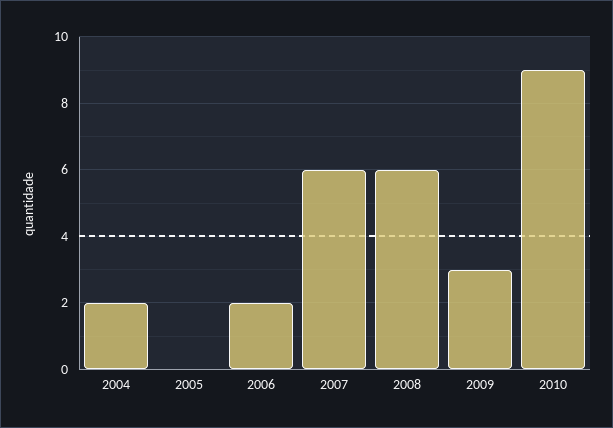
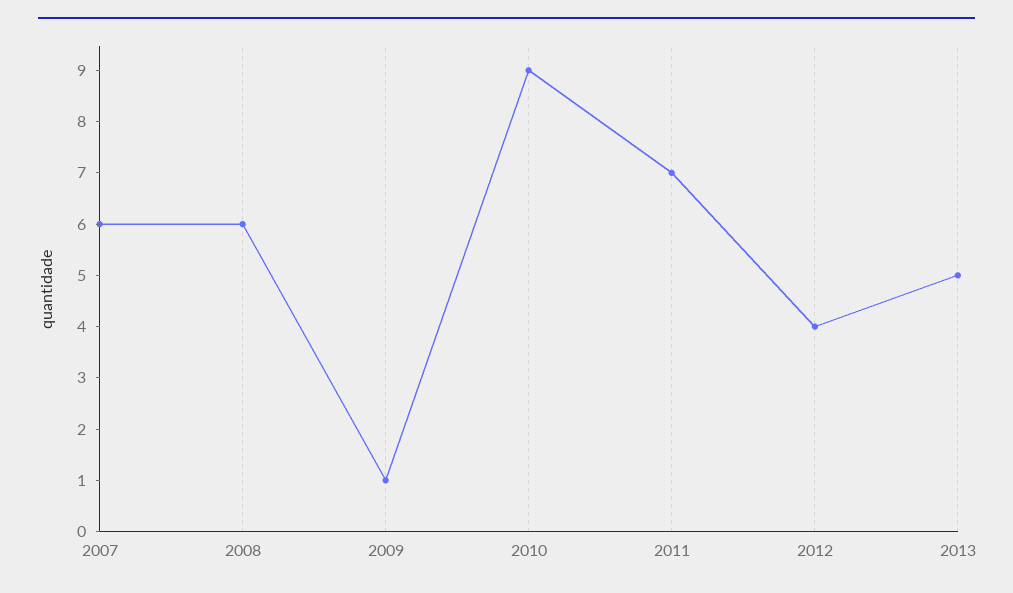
2004: 2 -> none
2005: 0 -> none
2006: 2 -> none
2009: 3 -> 1
2011: none -> 7
2012: none -> 4
2013: none -> 5

